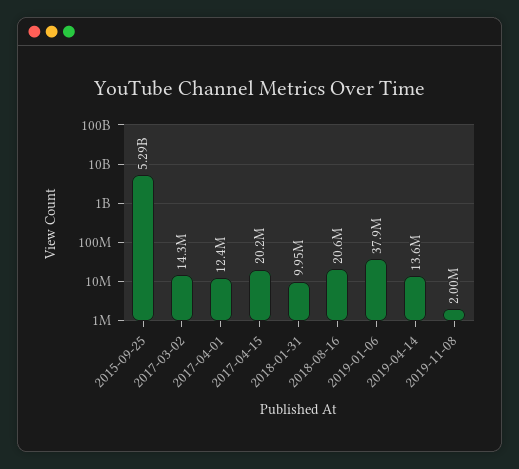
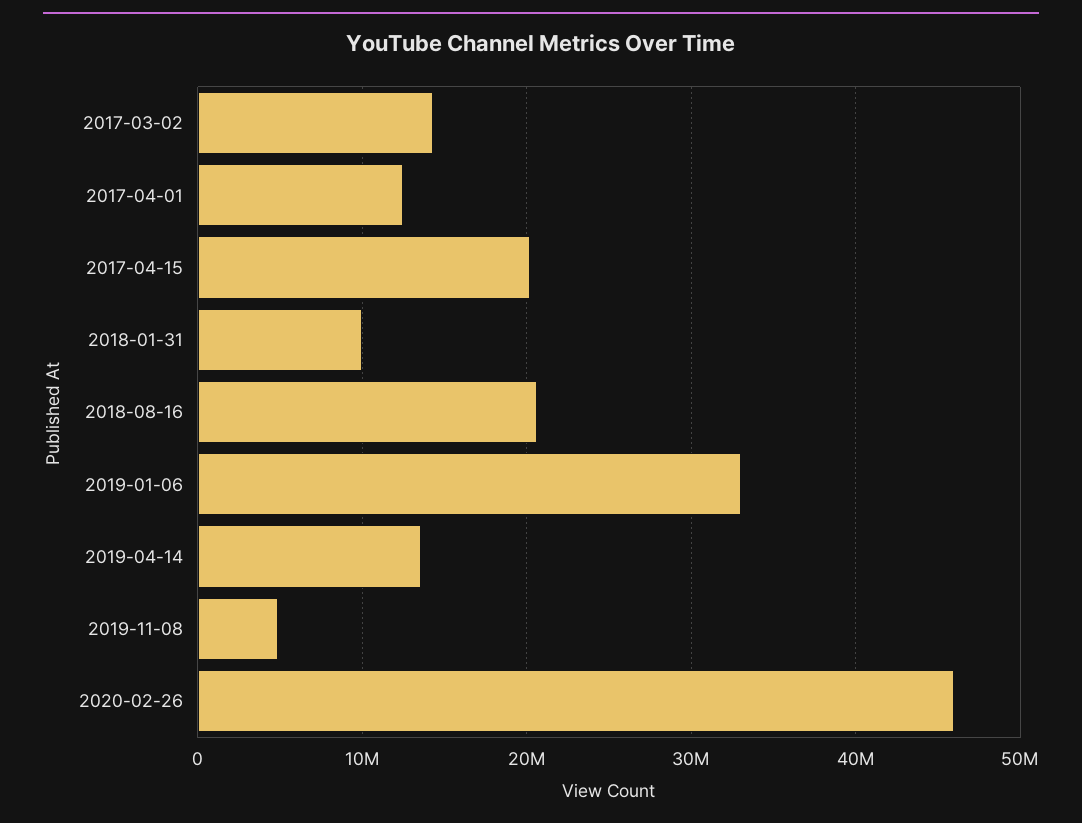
2015-09-25: 5290000000 -> none
2019-01-06: 37900000 -> 33000000
2019-11-08: 2000000 -> 5000000
2020-02-26: none -> 46000000

